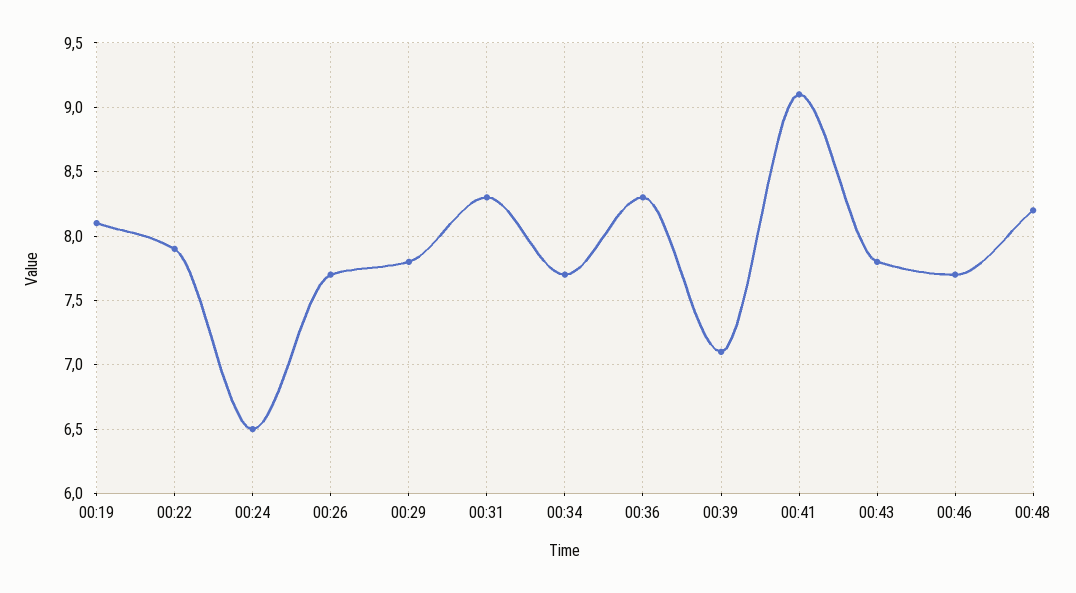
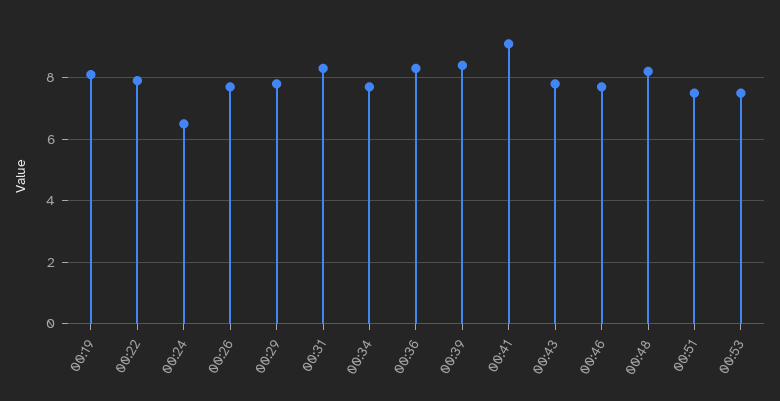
00:39: 7.1 -> 8.5
00:51: none -> 7.5
00:53: none -> 7.5

